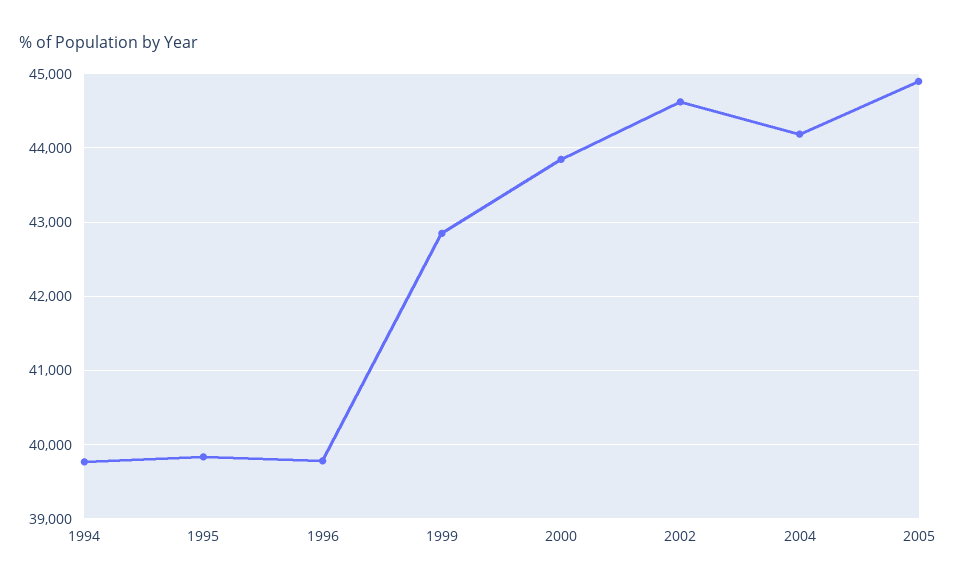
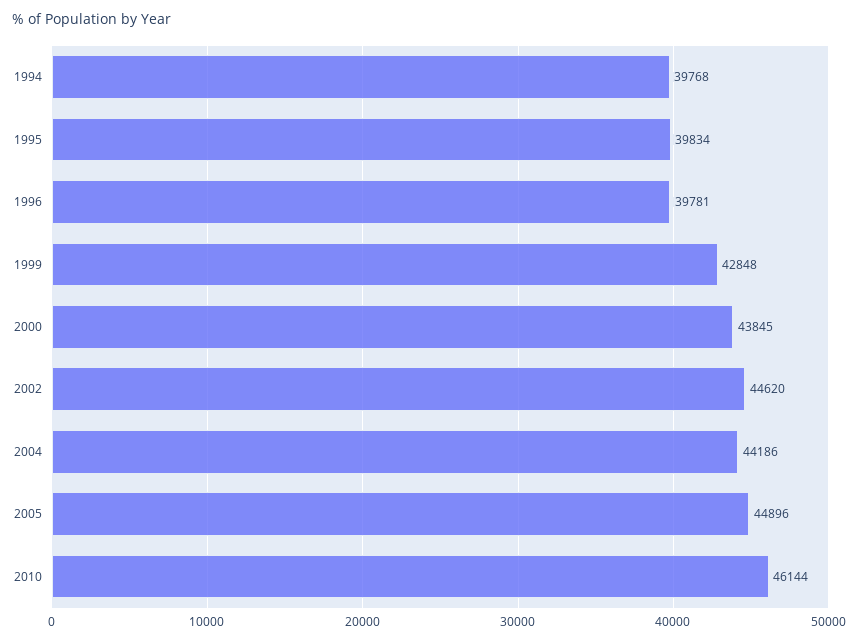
2010: none -> 46144

